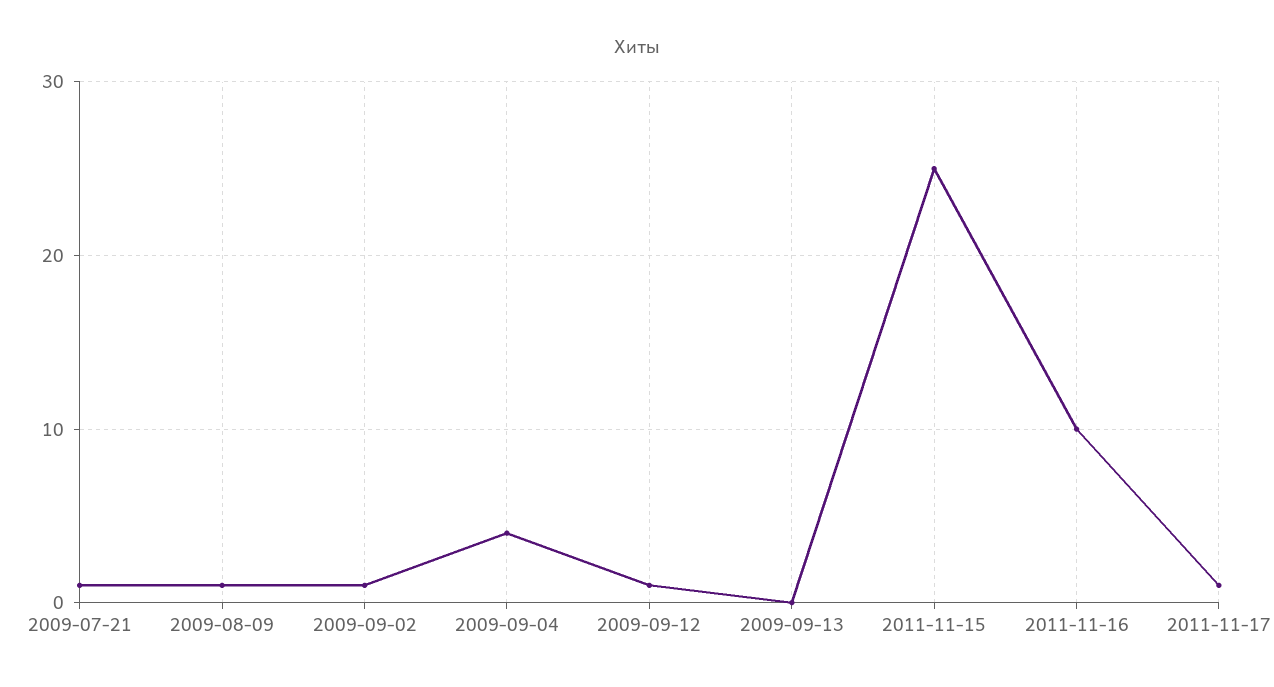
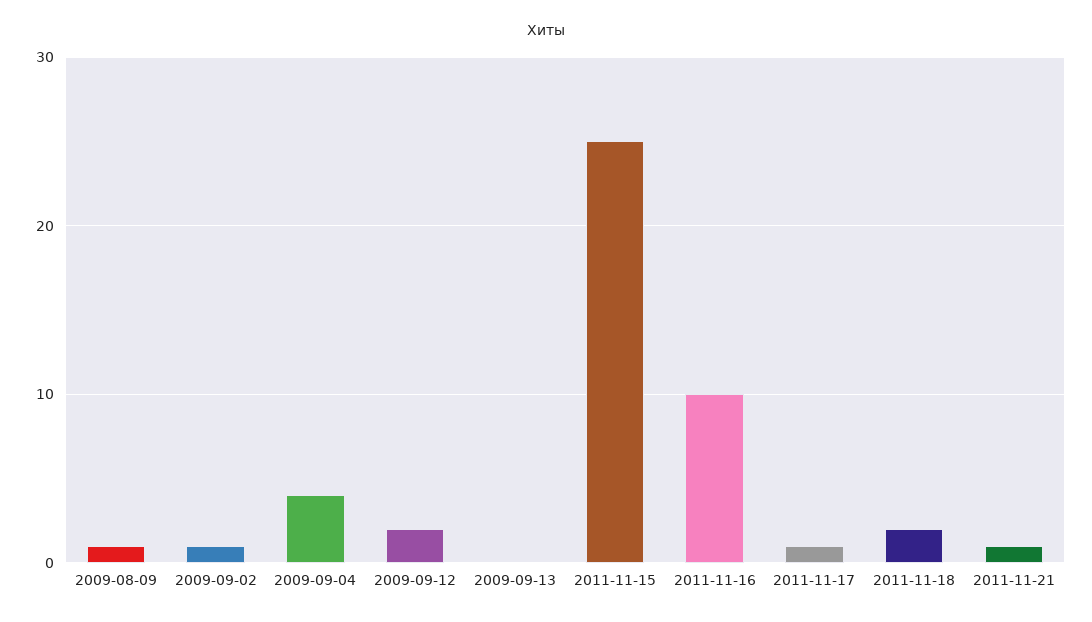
2009-07-21: 1 -> none
2009-09-12: 1 -> 2
2011-11-18: none -> 2
2011-11-21: none -> 1

